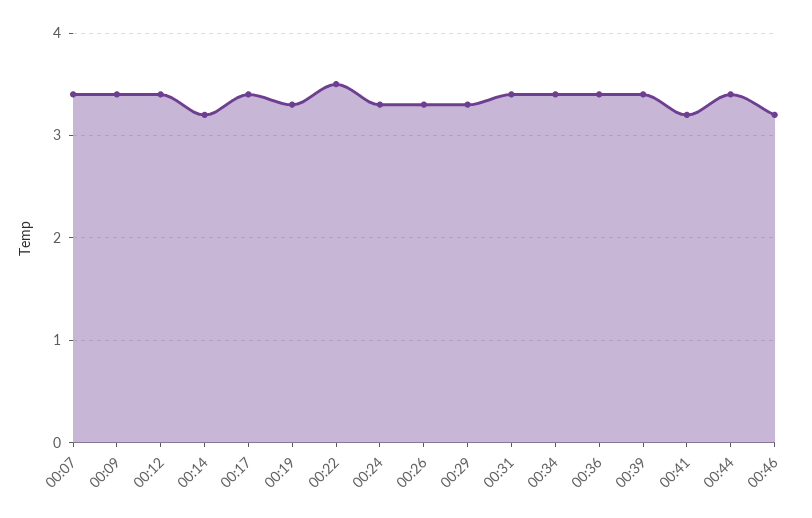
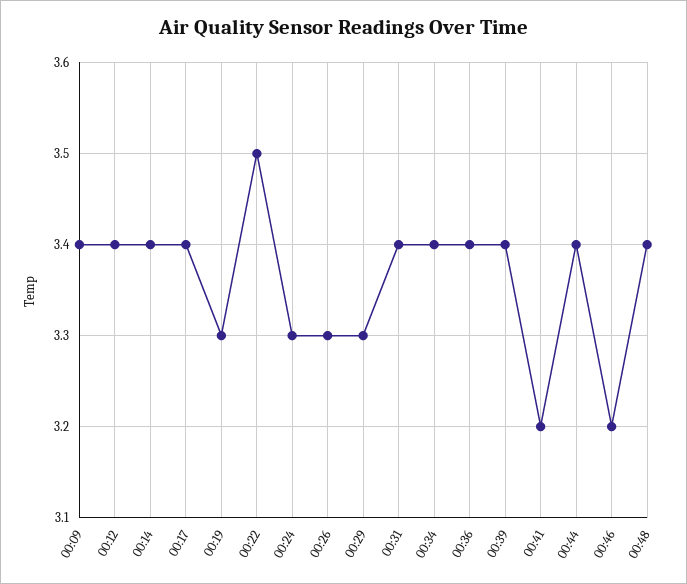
00:07: 3.4 -> none
00:14: 3.2 -> 3.4
00:48: none -> 3.4

